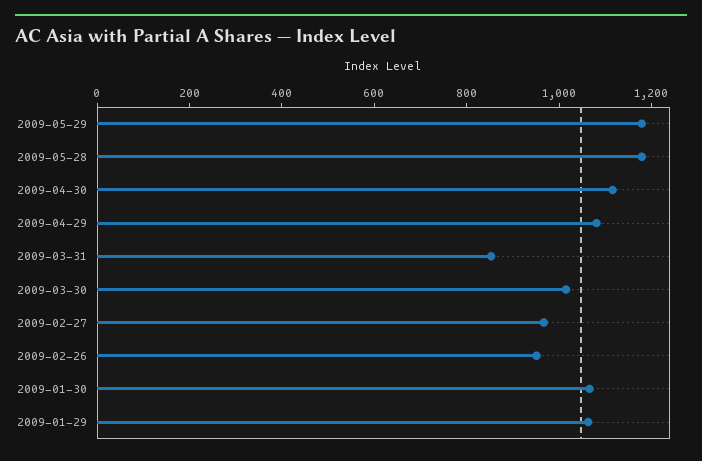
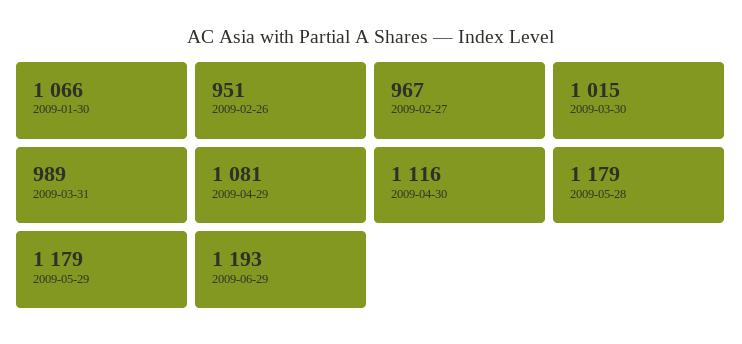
2009-03-31: 850 -> 989
2009-01-29: 1050 -> none
2009-06-29: none -> 1193

